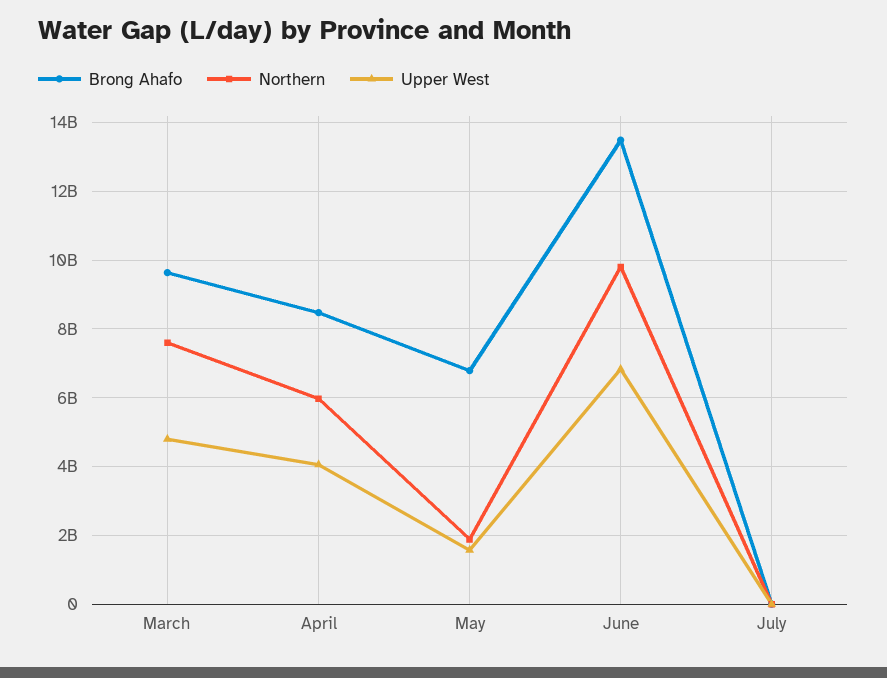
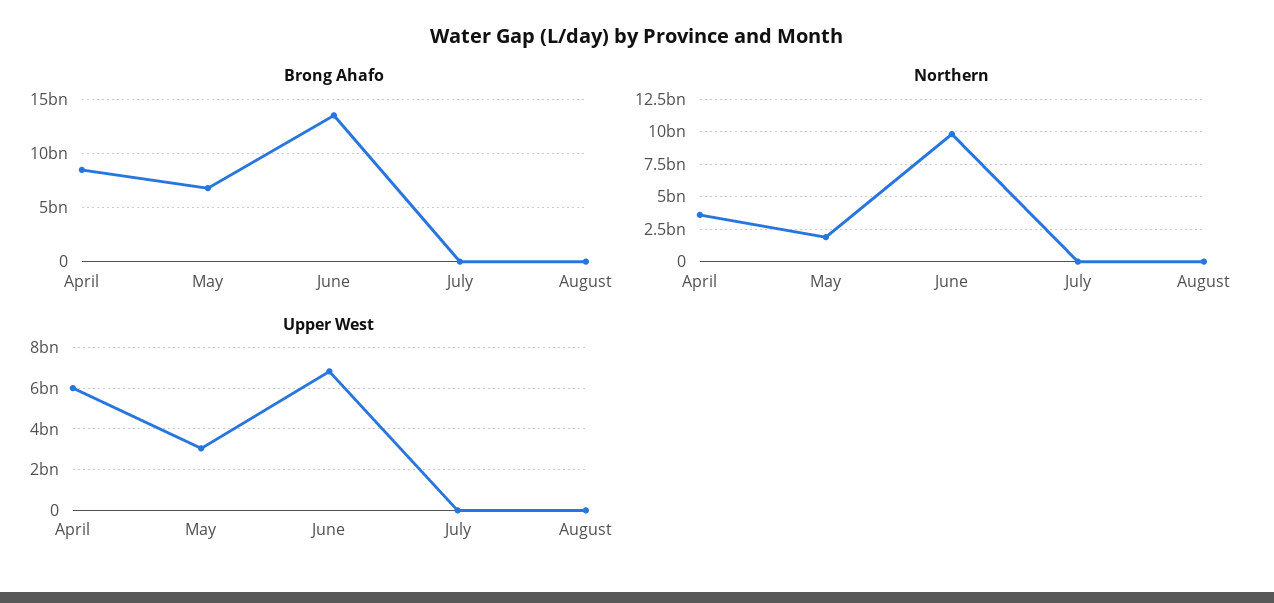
Brong Ahafo, March: 9600000000 -> none
Northern, March: 7600000000 -> none
Upper West, March: 4800000000 -> none
Northern, April: 6000000000 -> 3500000000
Upper West, April: 4000000000 -> 6000000000
Upper West, May: 1600000000 -> 3000000000
Brong Ahafo, August: none -> 0
Northern, August: none -> 0
Upper West, August: none -> 0

